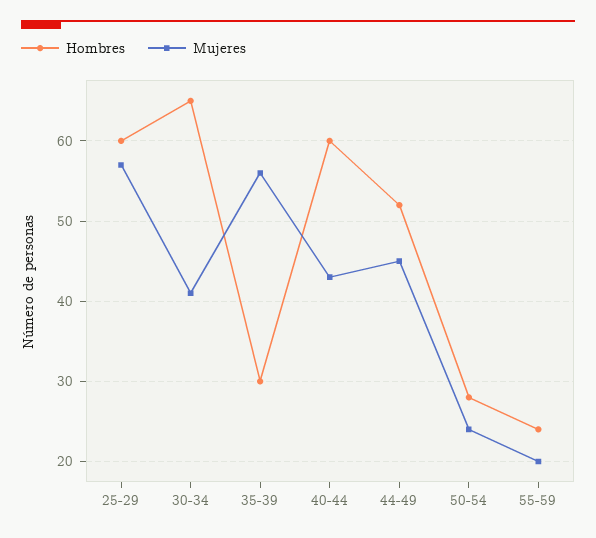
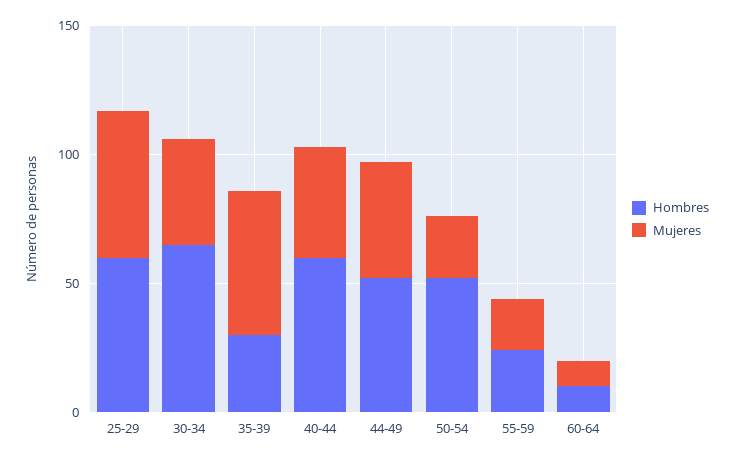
Hombres, 50-54: 28 -> 50
Hombres, 60-64: none -> 10
Mujeres, 60-64: none -> 10

